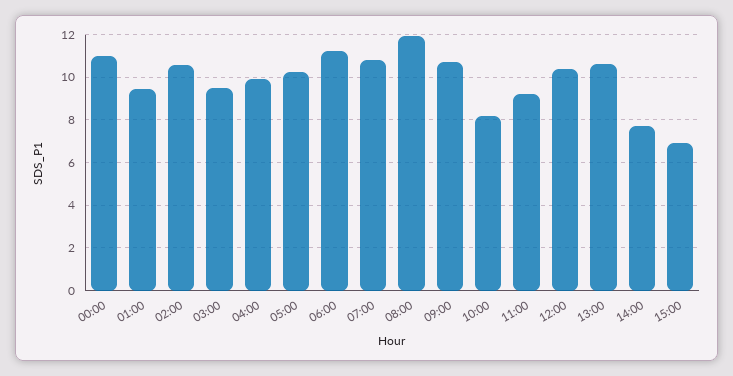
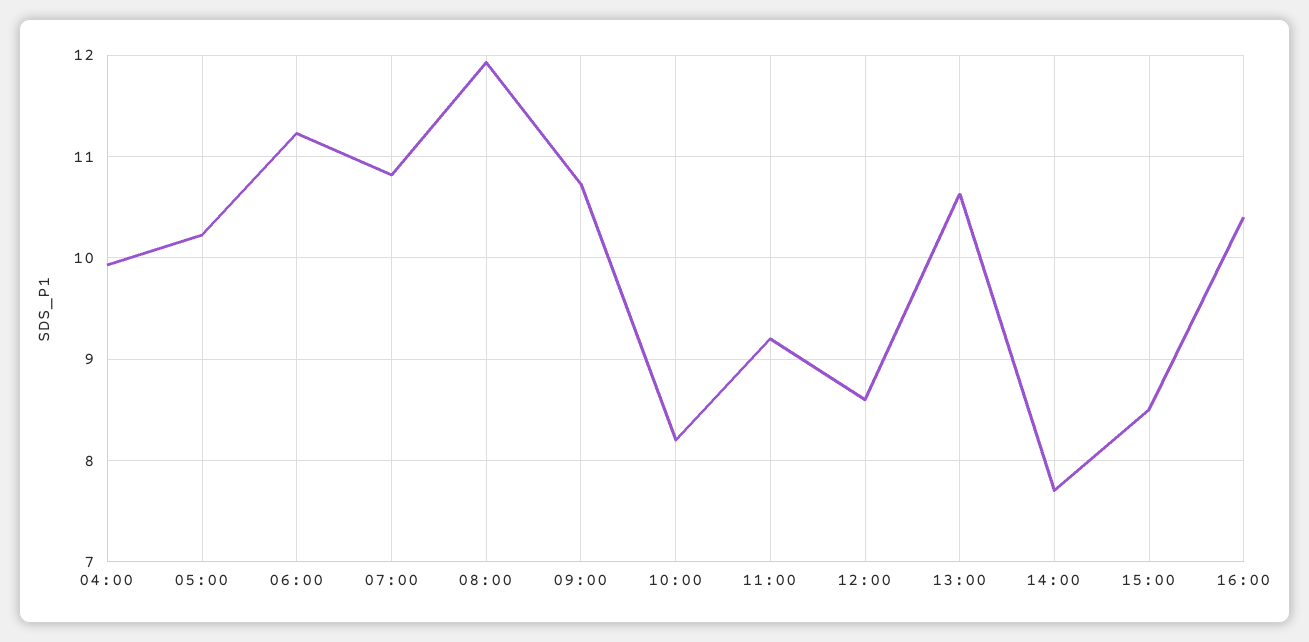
00:00: 11 -> none
01:00: 9.5 -> none
02:00: 10.5 -> none
03:00: 9.5 -> none
12:00: 10.5 -> 8.6
15:00: 7 -> 8.5
16:00: none -> 10.4

